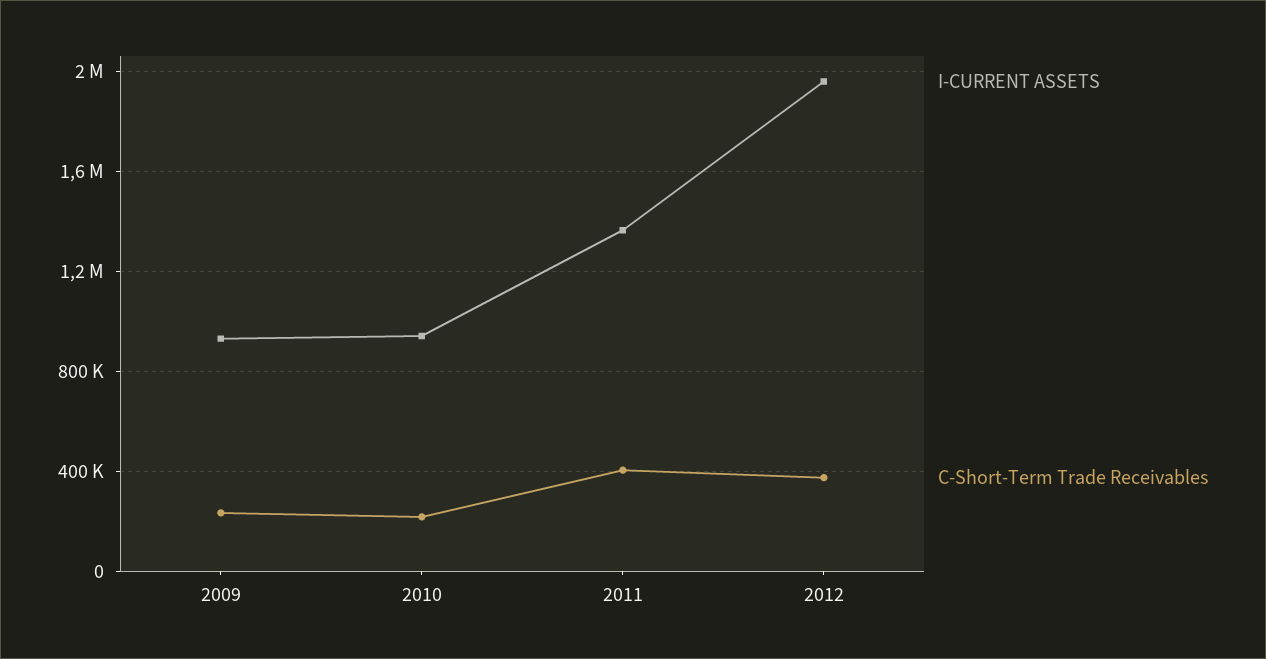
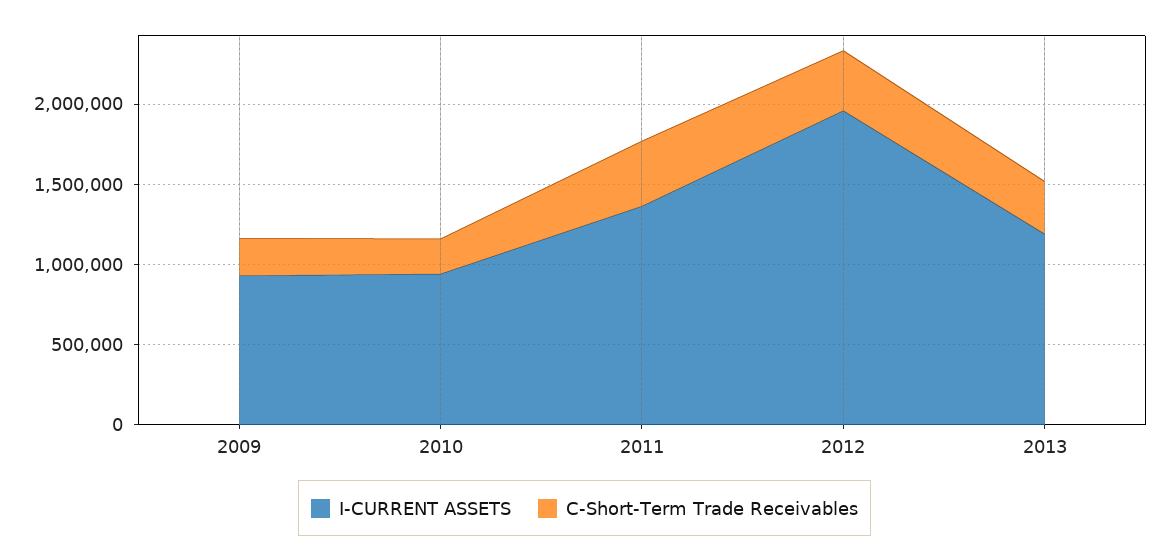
I-CURRENT ASSETS, 2013: none -> 1200000
C-Short-Term Trade Receivables, 2013: none -> 300000

